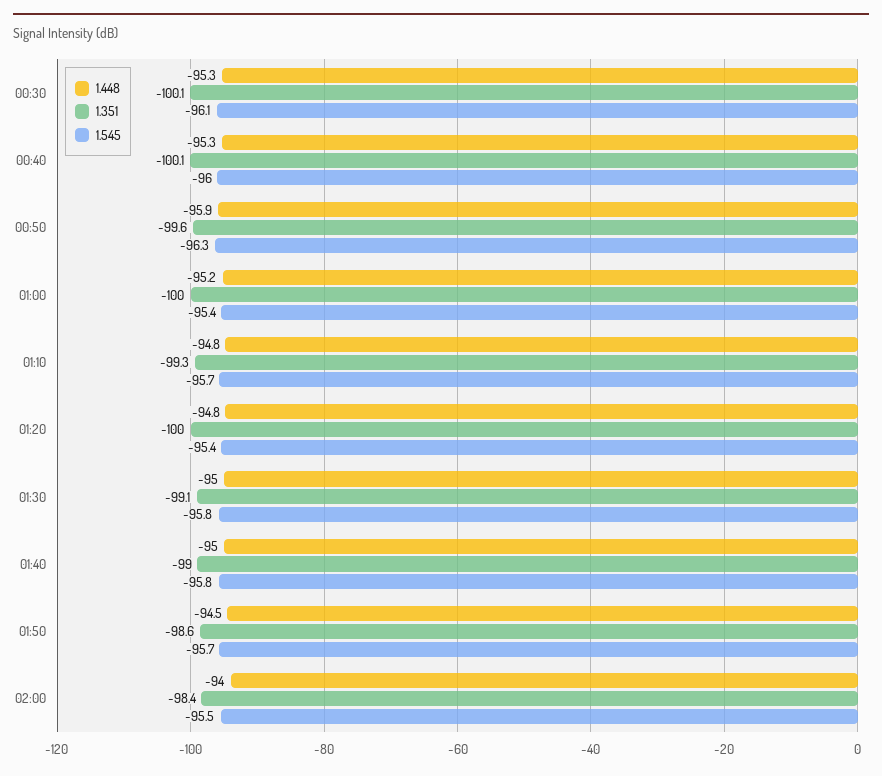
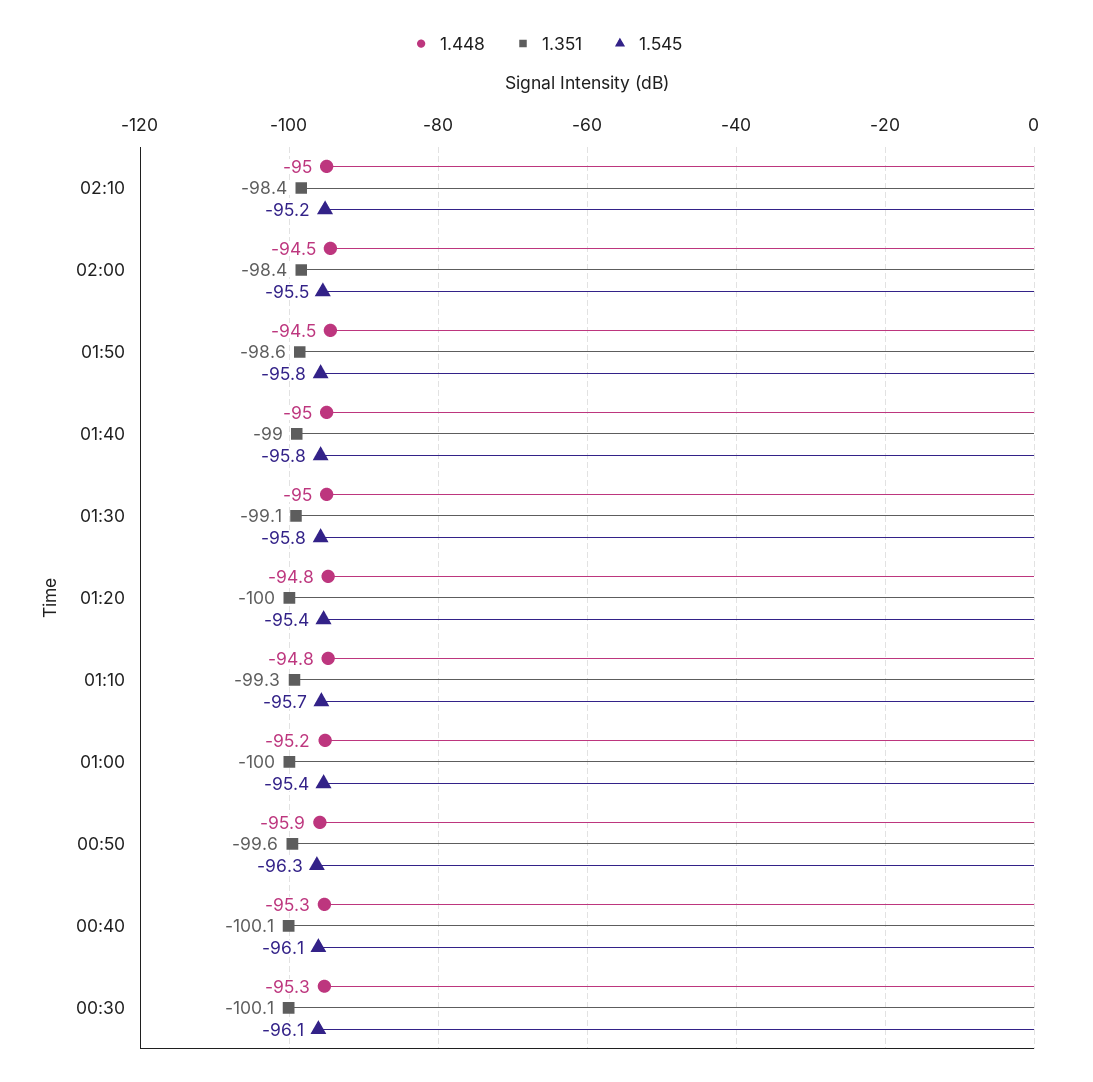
1.545, 00:40: -96 -> -96.1
1.545, 01:50: -95.7 -> -95.8
1.448, 02:00: -94 -> -94.5
1.448, 02:10: none -> -95
1.351, 02:10: none -> -98.4
1.545, 02:10: none -> -95.2

